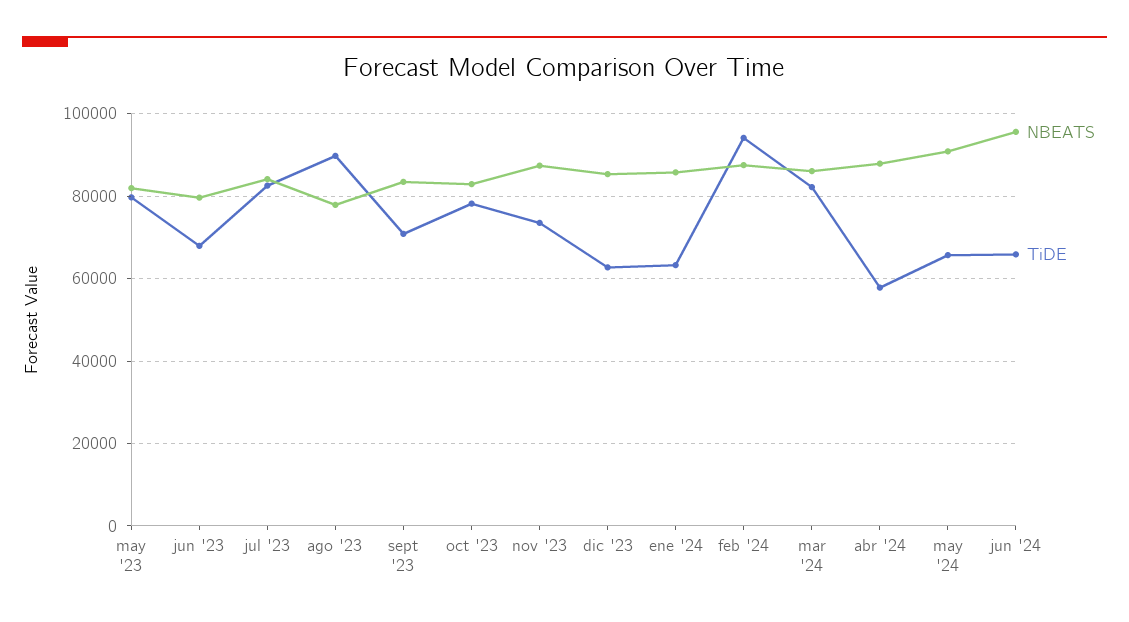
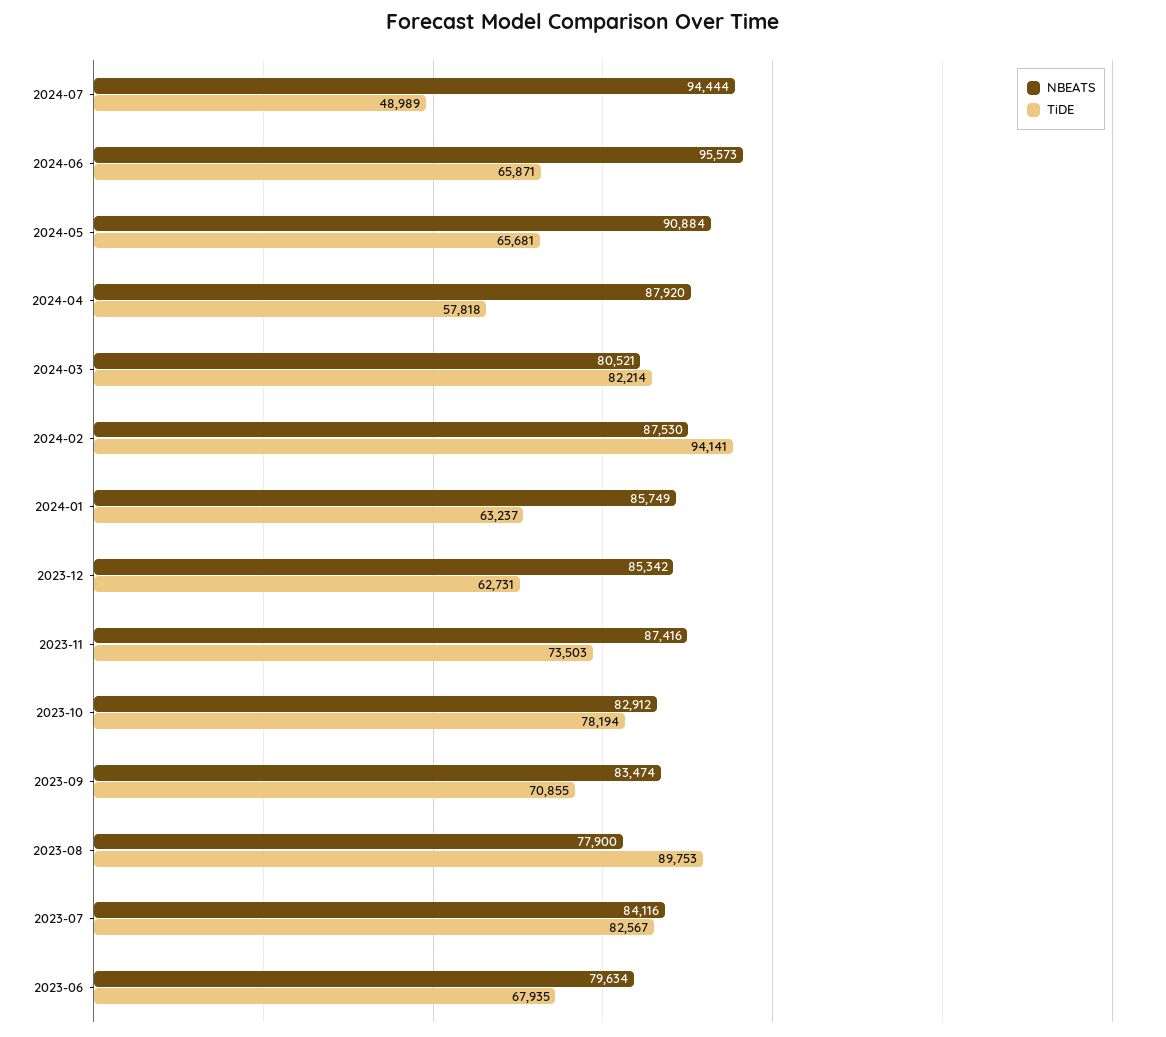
NBEATS, may '23: 82000 -> none
TiDE, may '23: 80000 -> none
NBEATS, mar '24: 86000 -> 80521
NBEATS, 2024-07: none -> 94444
TiDE, 2024-07: none -> 48989

